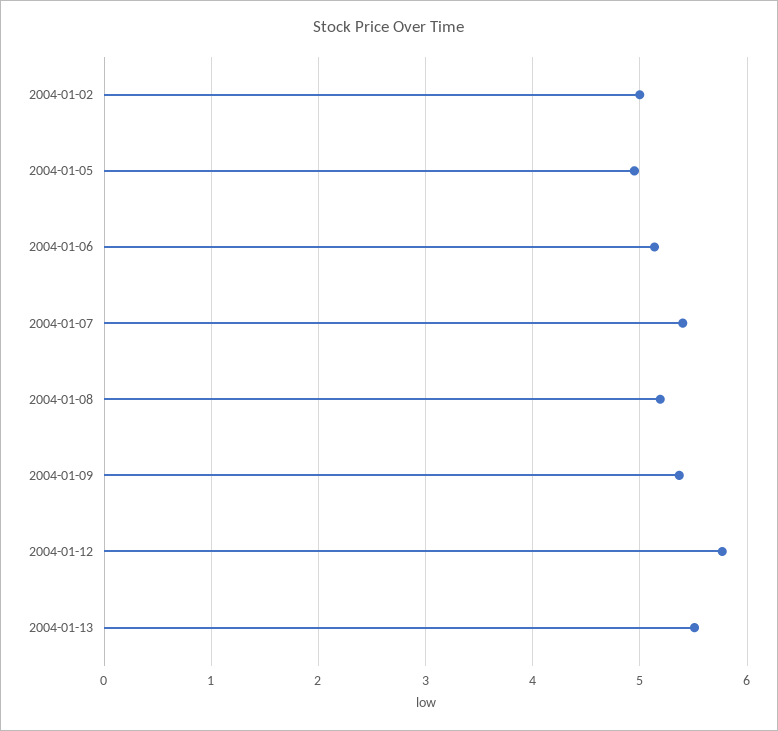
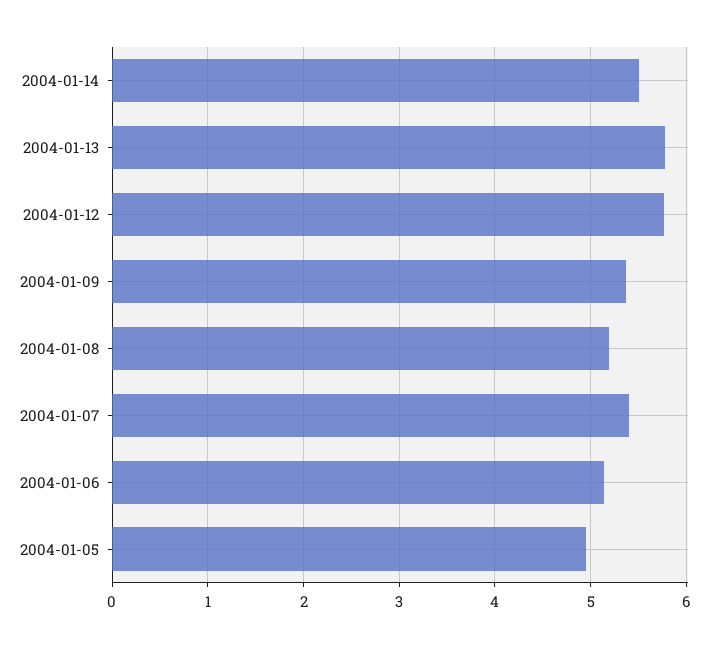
2004-01-02: 5 -> none
2004-01-13: 5.5 -> 5.8
2004-01-14: none -> 5.5

